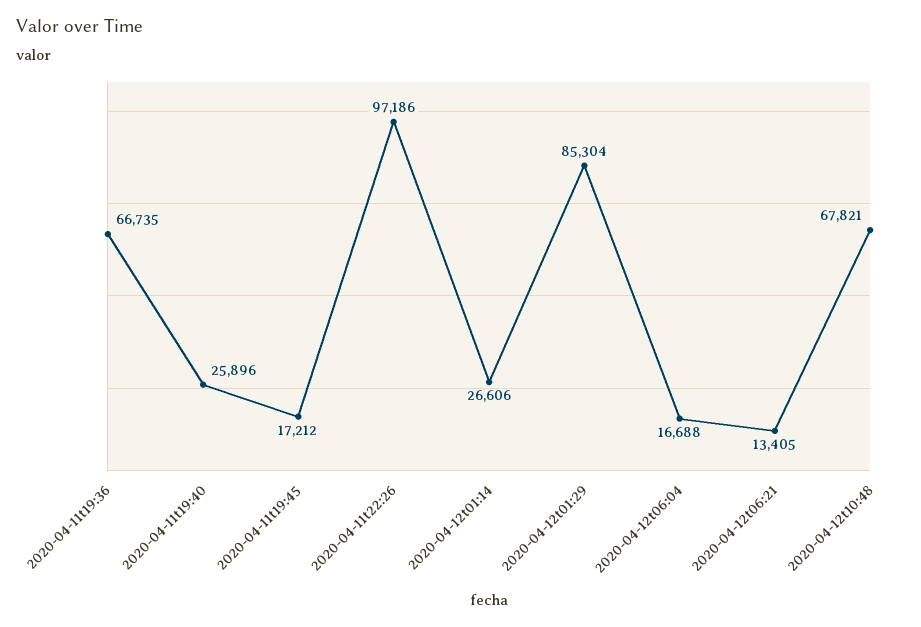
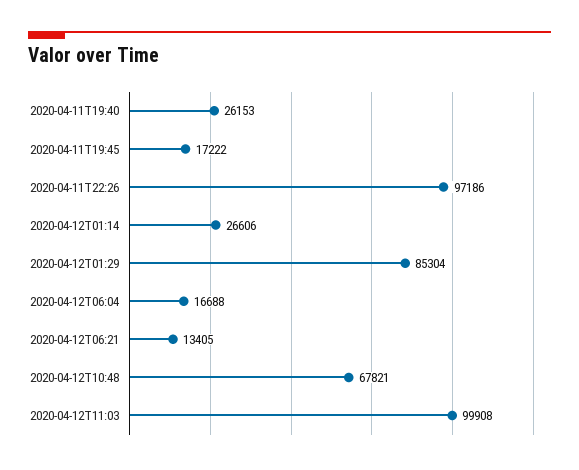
2020-04-11t19:36: 66735 -> none
2020-04-11t19:40: 25896 -> 26153
2020-04-11t19:45: 17212 -> 17222
2020-04-12T11:03: none -> 99908

